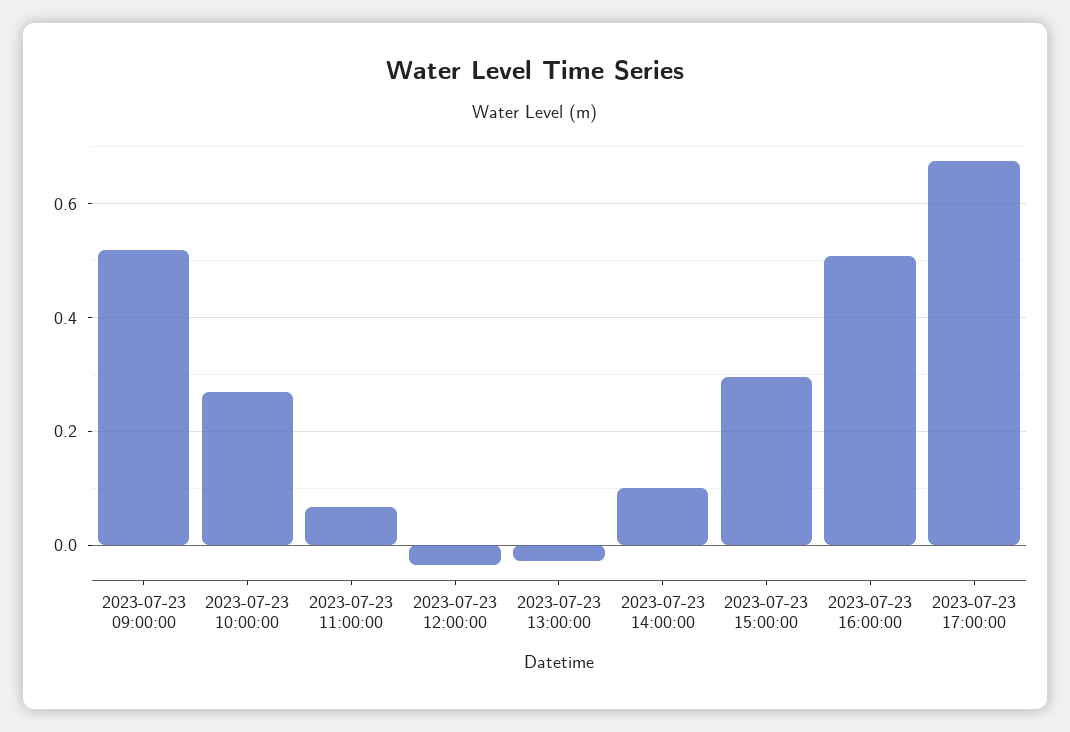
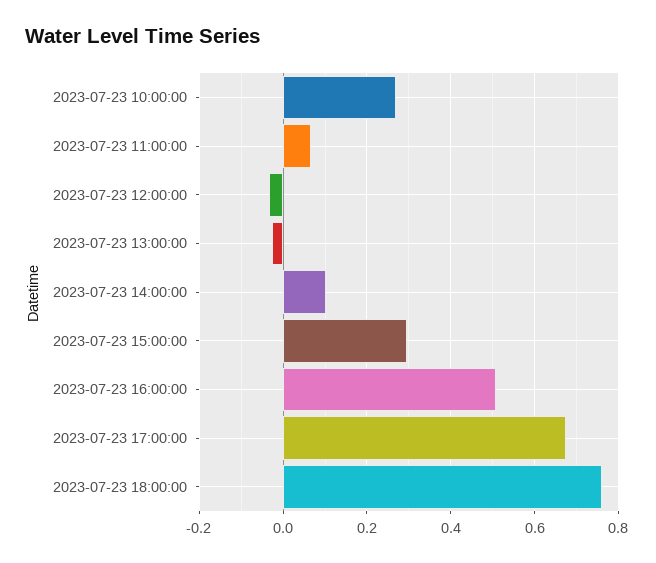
2023-07-23 09:00:00: 0.52 -> none
2023-07-23 18:00:00: none -> 0.76

